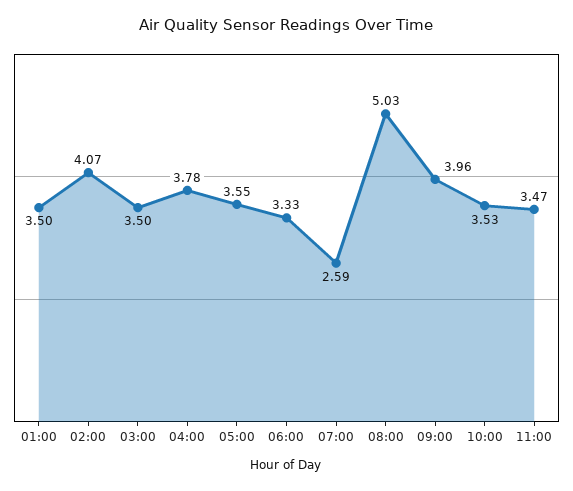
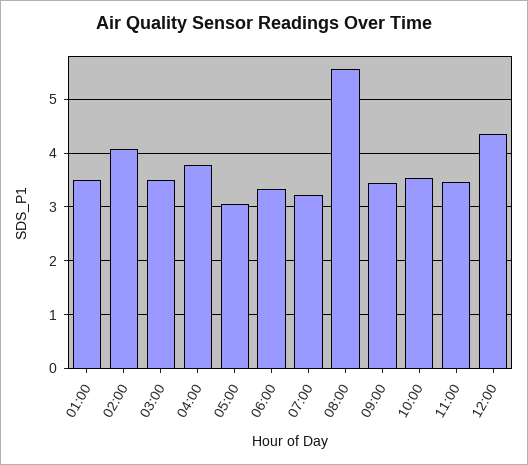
05:00: 3.55 -> 3
07:00: 2.59 -> 3.2
08:00: 5.03 -> 5.6
09:00: 3.96 -> 3.4
12:00: none -> 4.4

